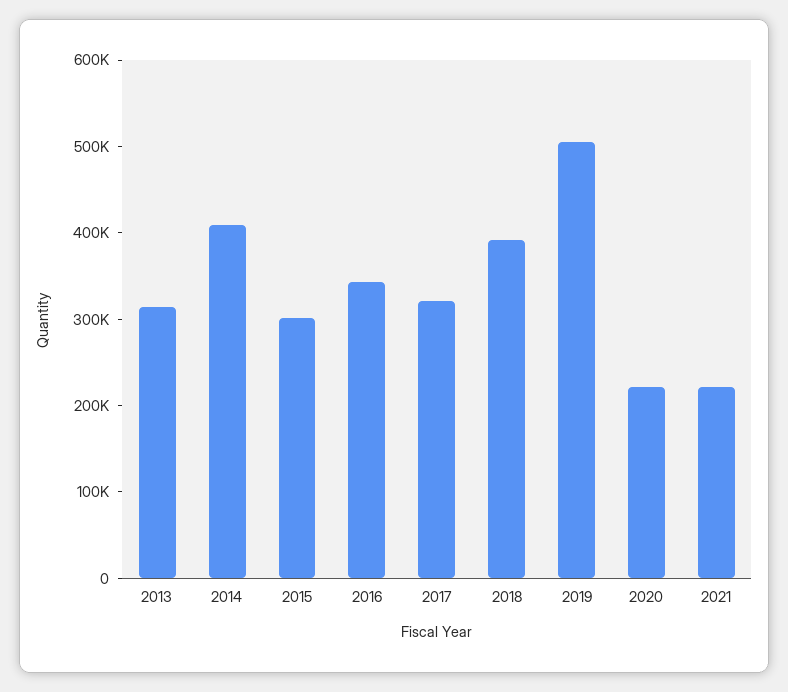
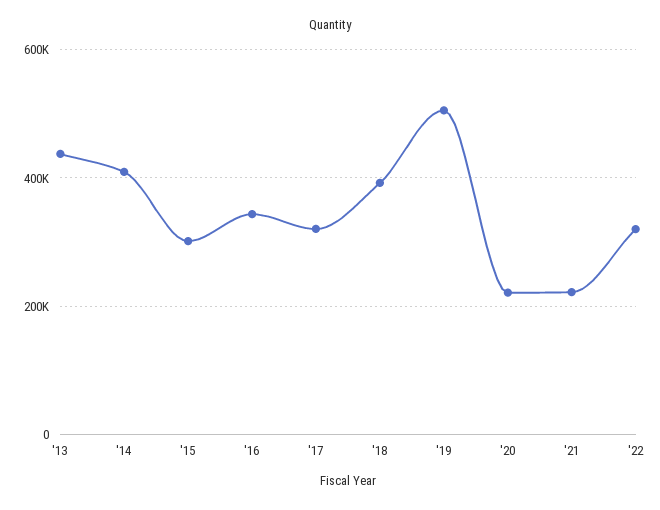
2013: 320000 -> 440000
'22: none -> 320000

